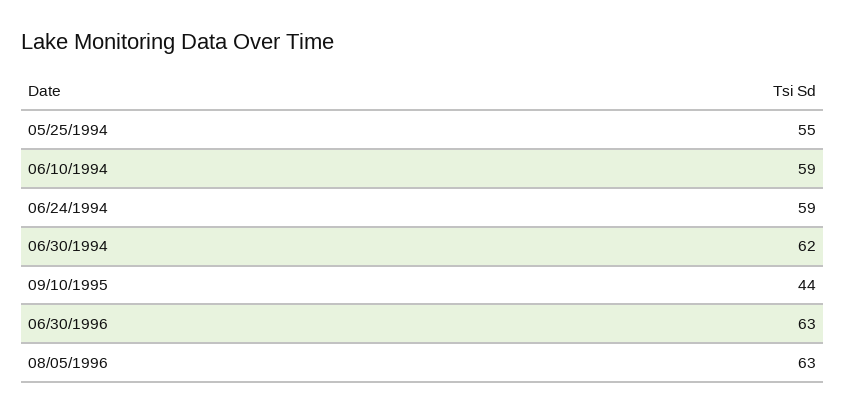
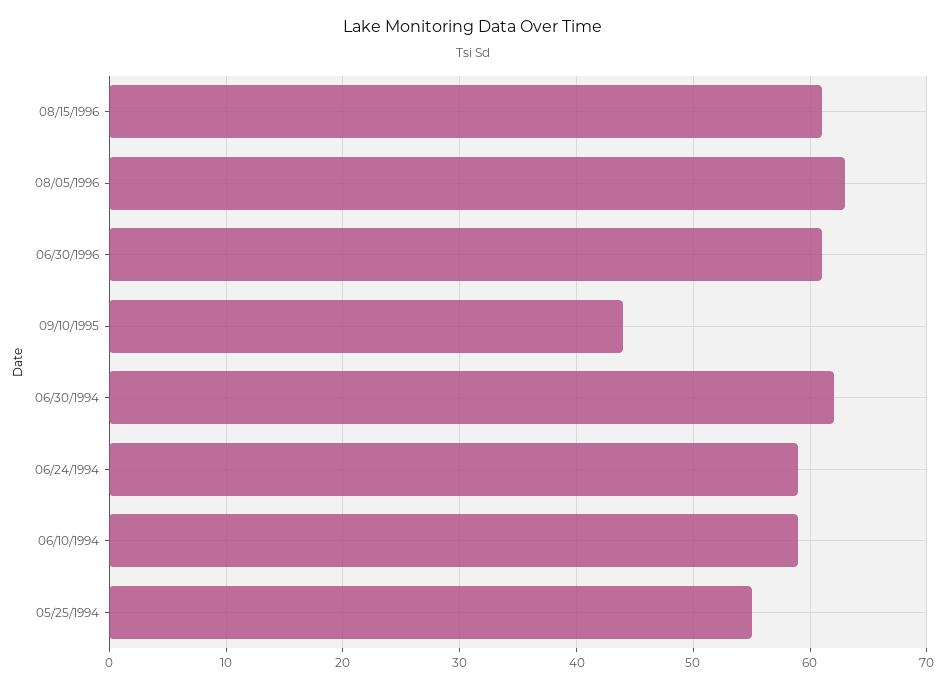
06/30/1996: 63 -> 61
08/15/1996: none -> 61

